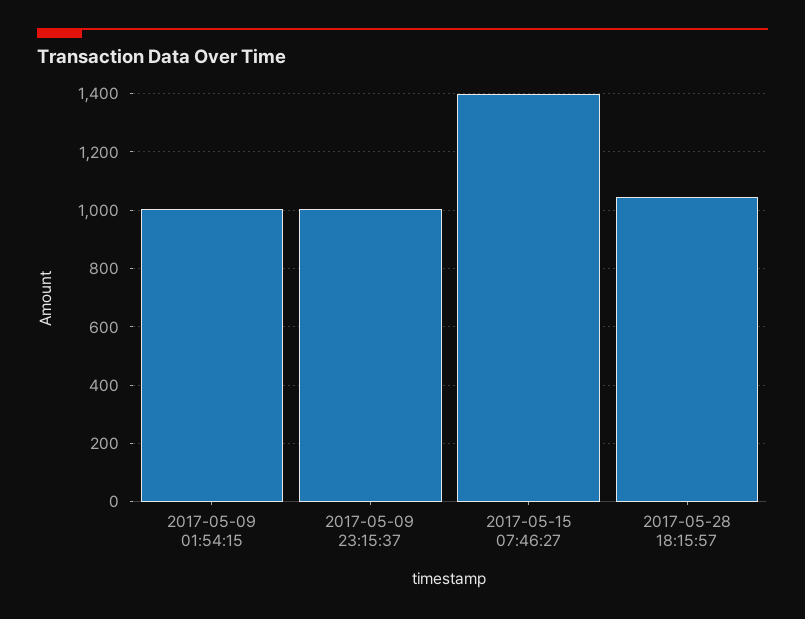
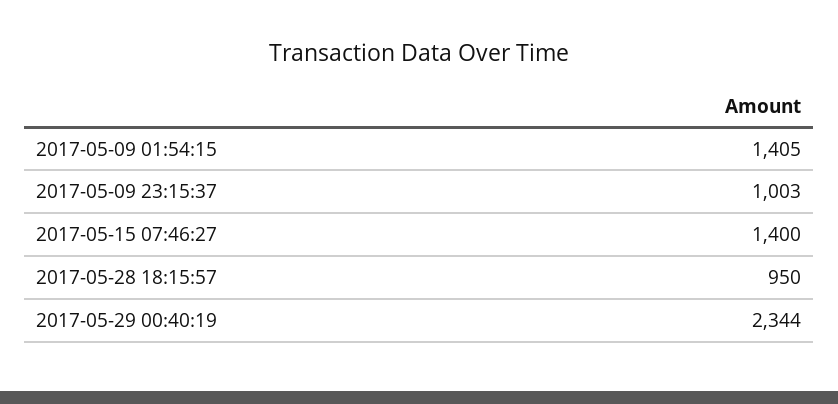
2017-05-09 01:54:15: 1000 -> 1405
2017-05-28 18:15:57: 1050 -> 950
2017-05-29 00:40:19: none -> 2344

